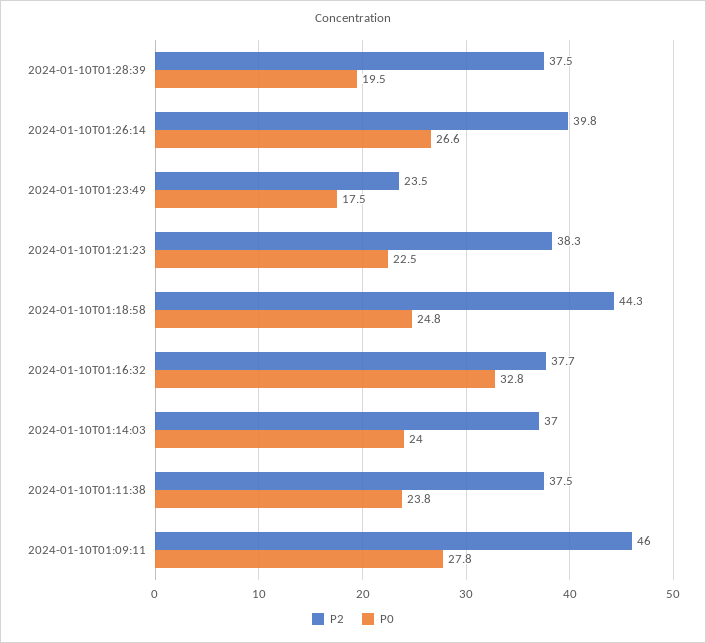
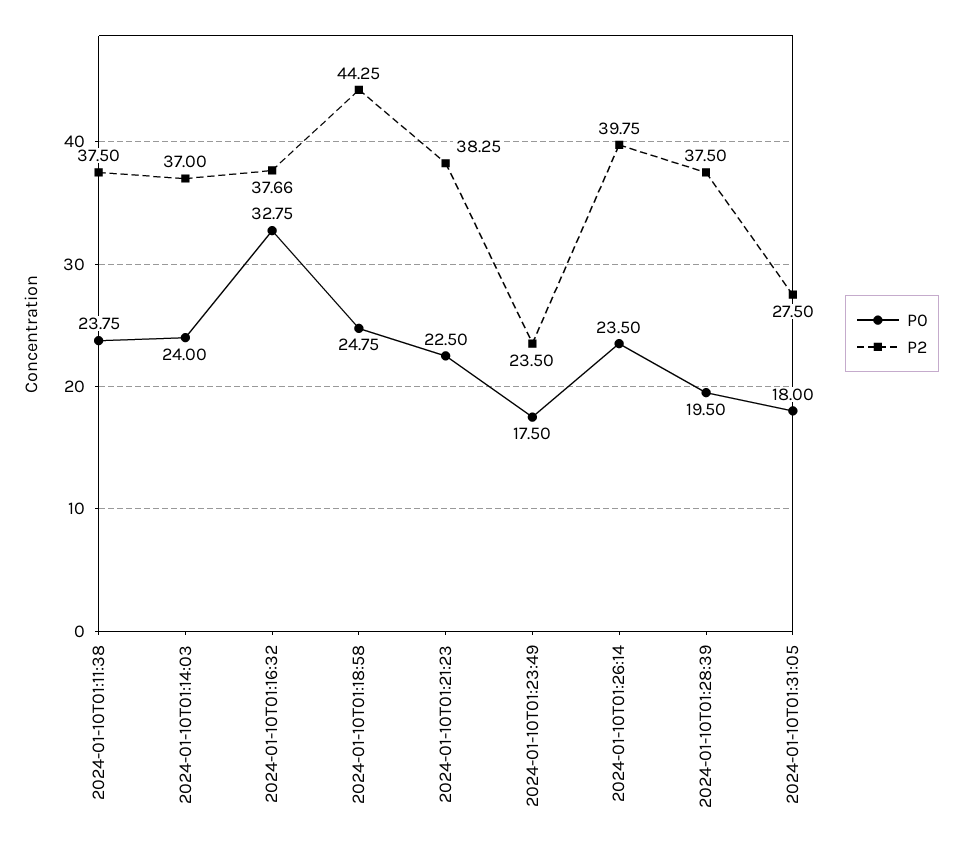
P0, 2024-01-10T01:26:14: 26.6 -> 23.5
P2, 2024-01-10T01:09:11: 46 -> none
P0, 2024-01-10T01:09:11: 27.8 -> none
P0, 2024-01-10T01:31:05: none -> 18
P2, 2024-01-10T01:31:05: none -> 27.5

